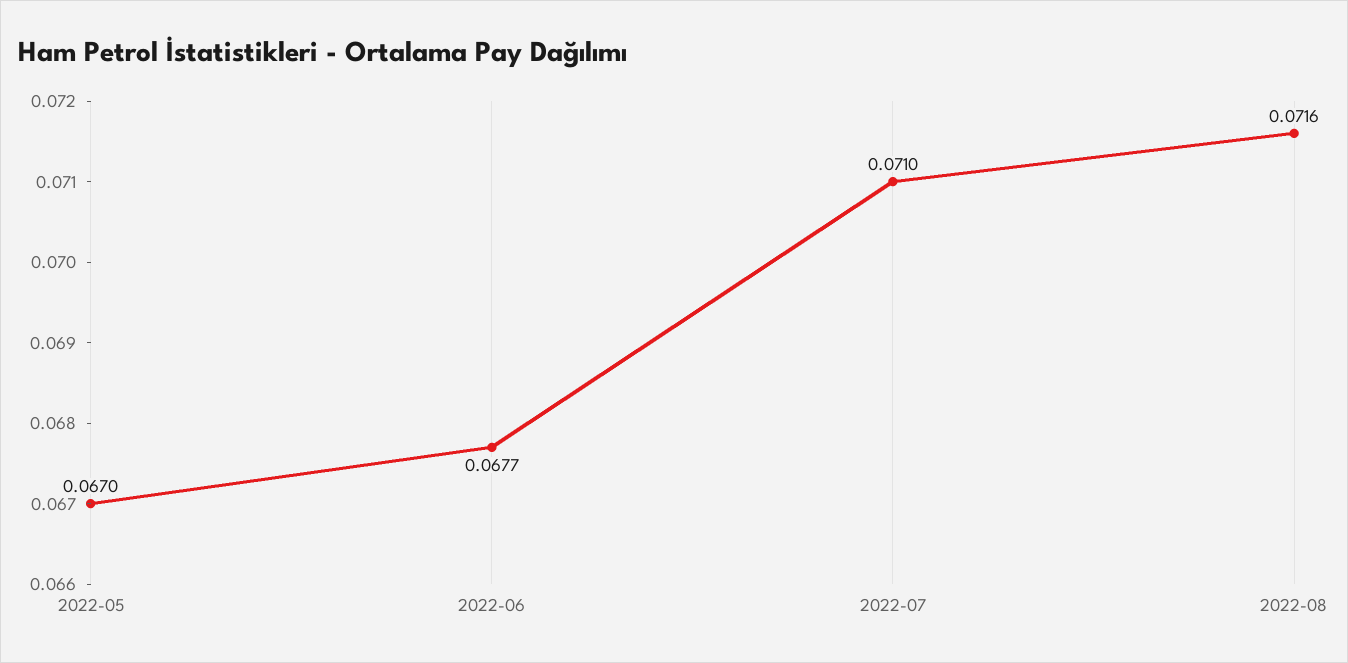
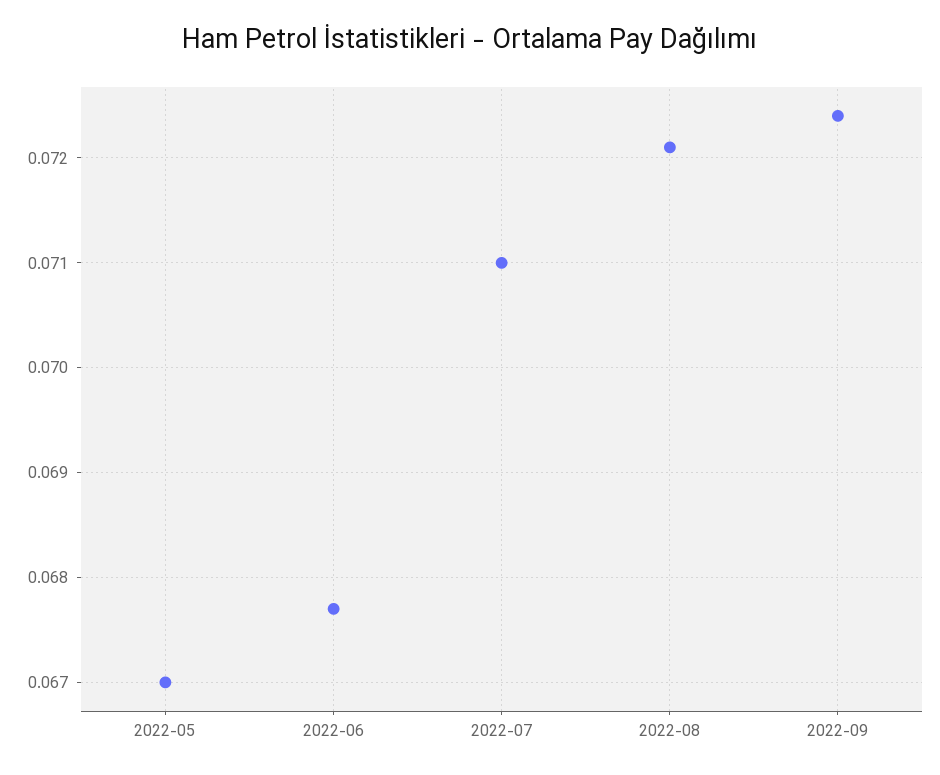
2022-08: 0.0716 -> 0.0721
2022-09: none -> 0.0724

